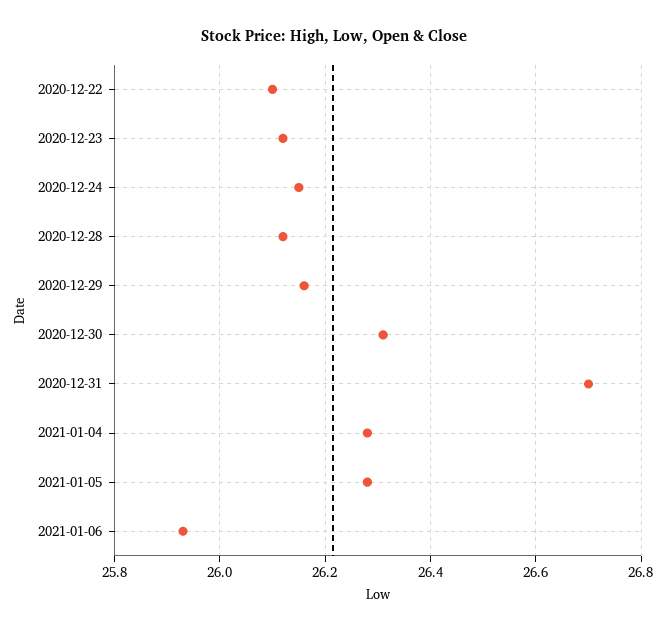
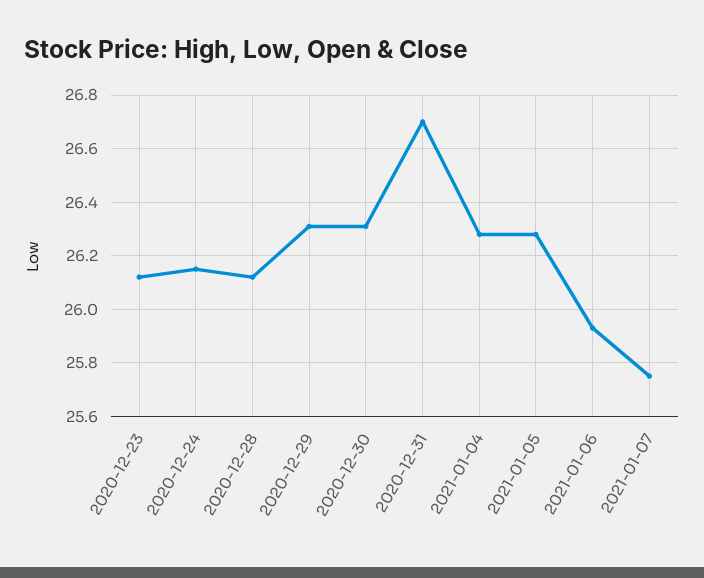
2020-12-22: 26.1 -> none
2020-12-29: 26.15 -> 26.3
2021-01-07: none -> 25.75

